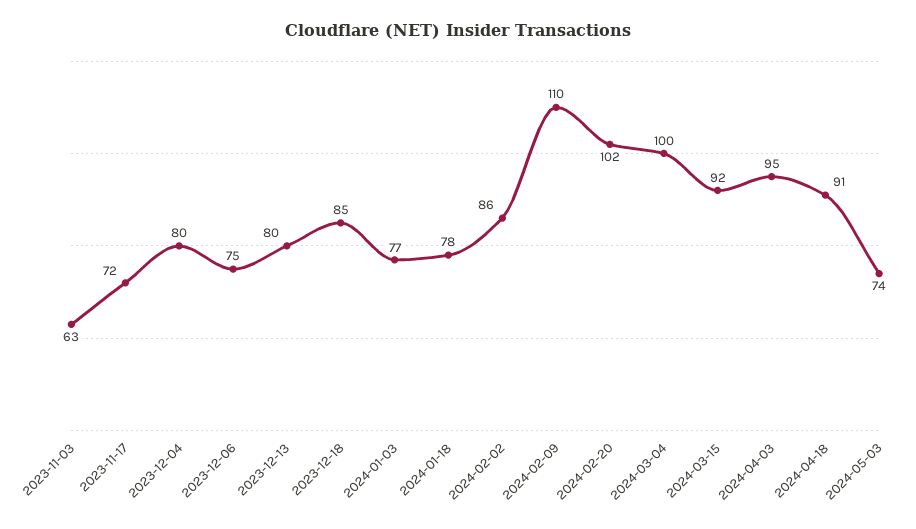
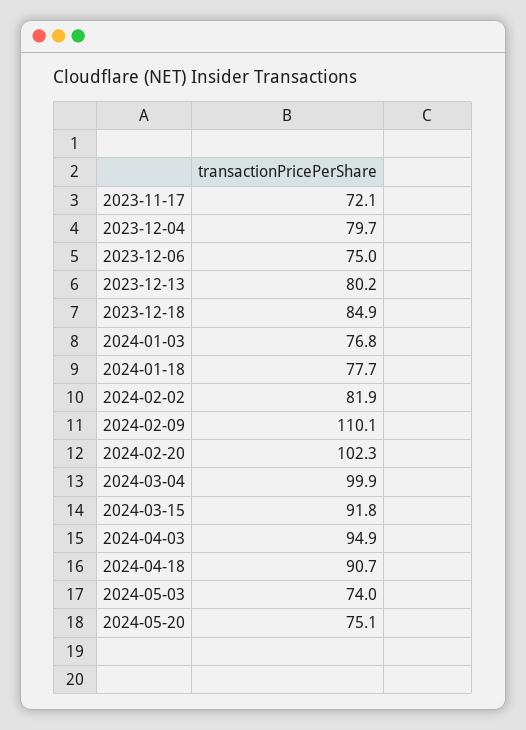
2023-11-03: 63 -> none
2024-02-02: 86 -> 81.9
2024-05-20: none -> 75.1

